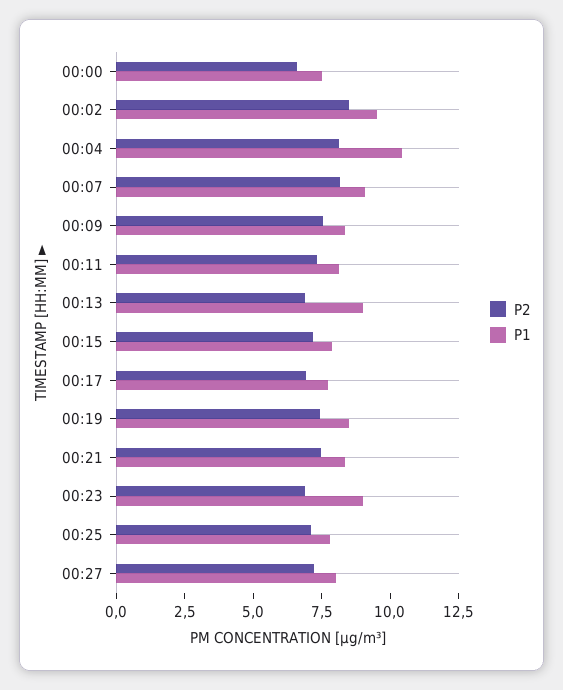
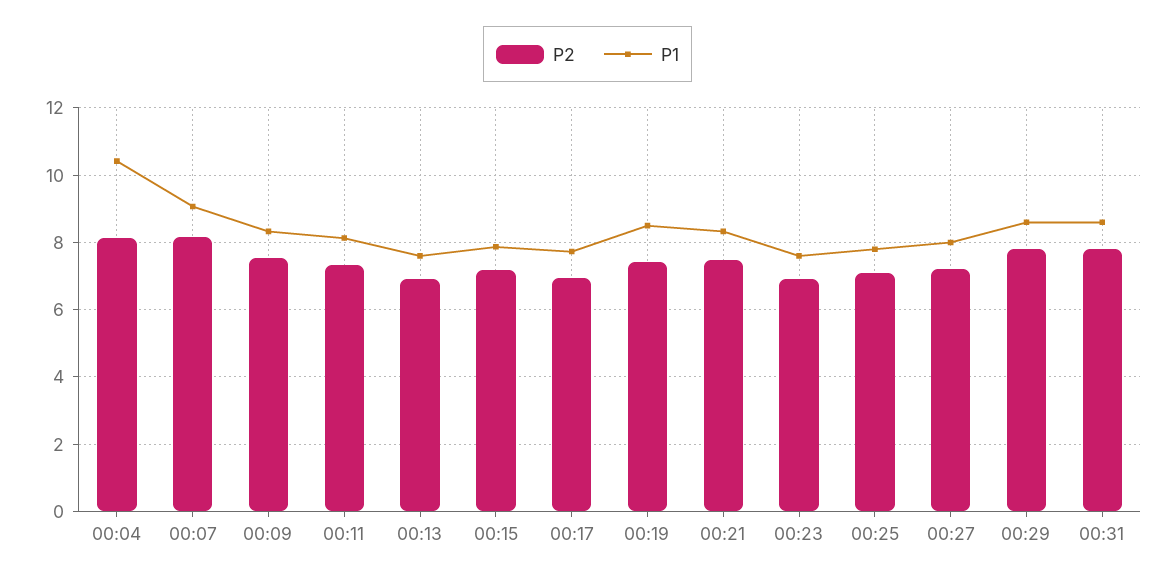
P2, 00:00: 6.5 -> none
P1, 00:00: 7.5 -> none
P2, 00:02: 8.5 -> none
P1, 00:02: 9.5 -> none
P1, 00:13: 9 -> 7.6
P1, 00:23: 9 -> 7.6
P2, 00:29: none -> 7.8
P1, 00:29: none -> 8.6
P2, 00:31: none -> 7.8
P1, 00:31: none -> 8.6

